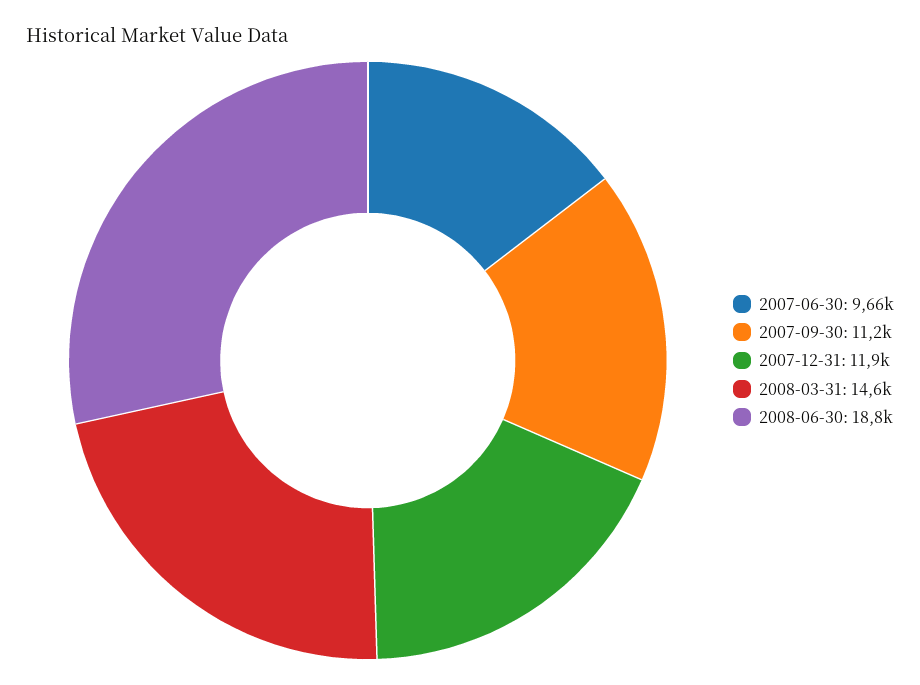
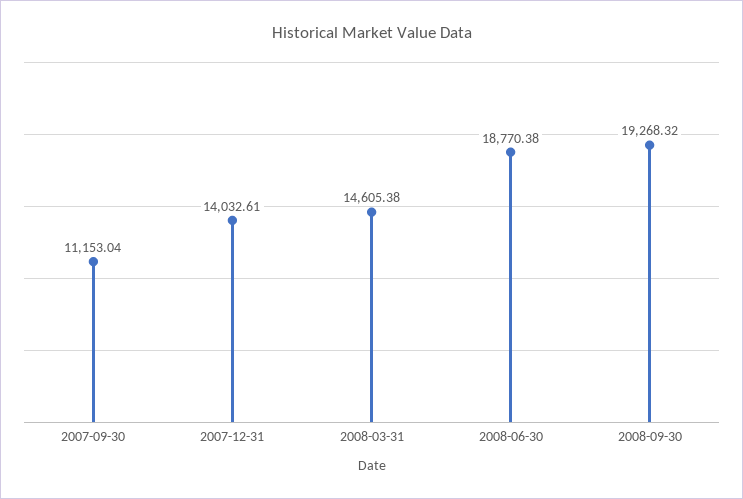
2007-06-30: 9660 -> none
2007-12-31: 11900 -> 14032.61
2008-09-30: none -> 19268.32

